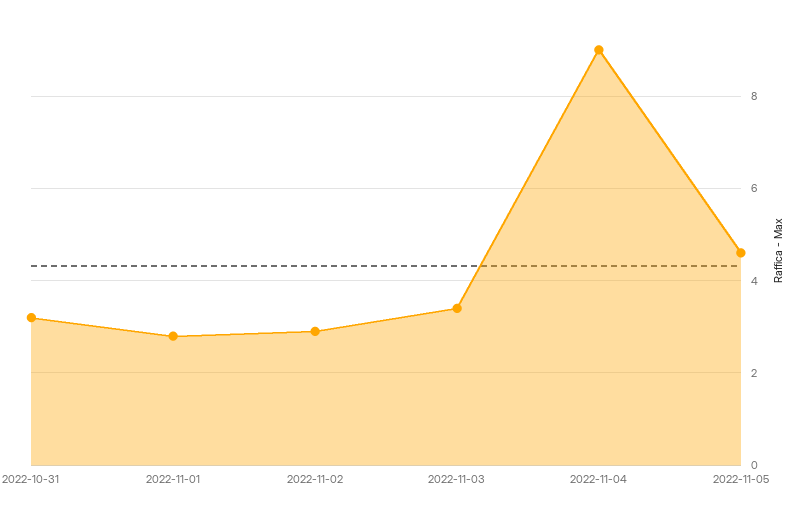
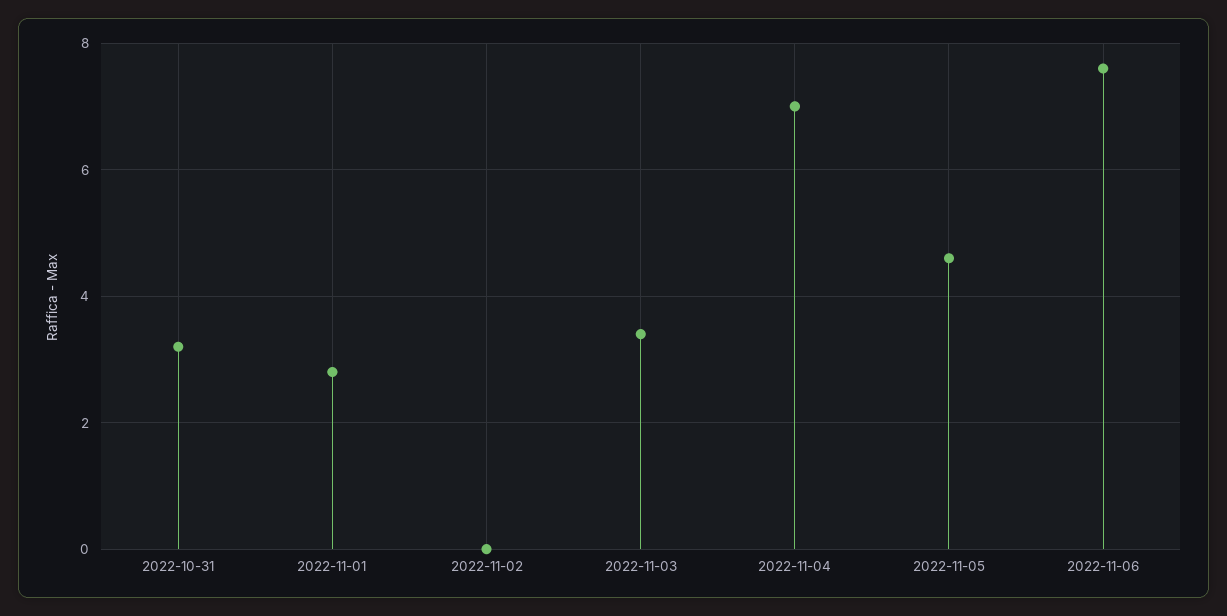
2022-11-02: 3 -> 0
2022-11-04: 9 -> 7
2022-11-06: none -> 7.5

